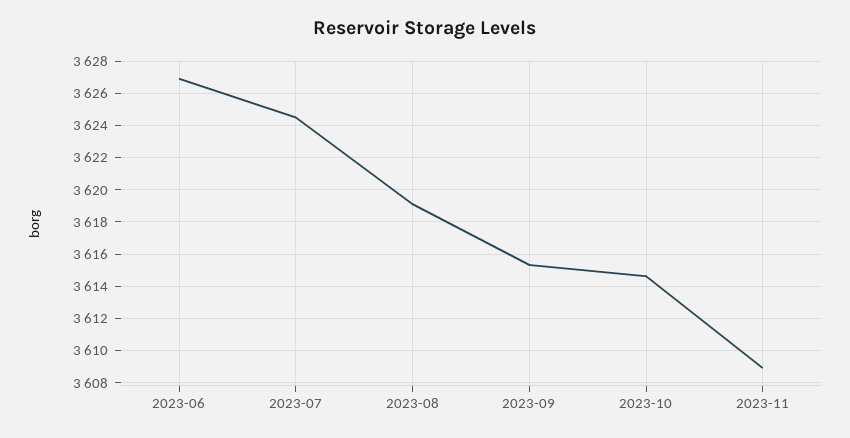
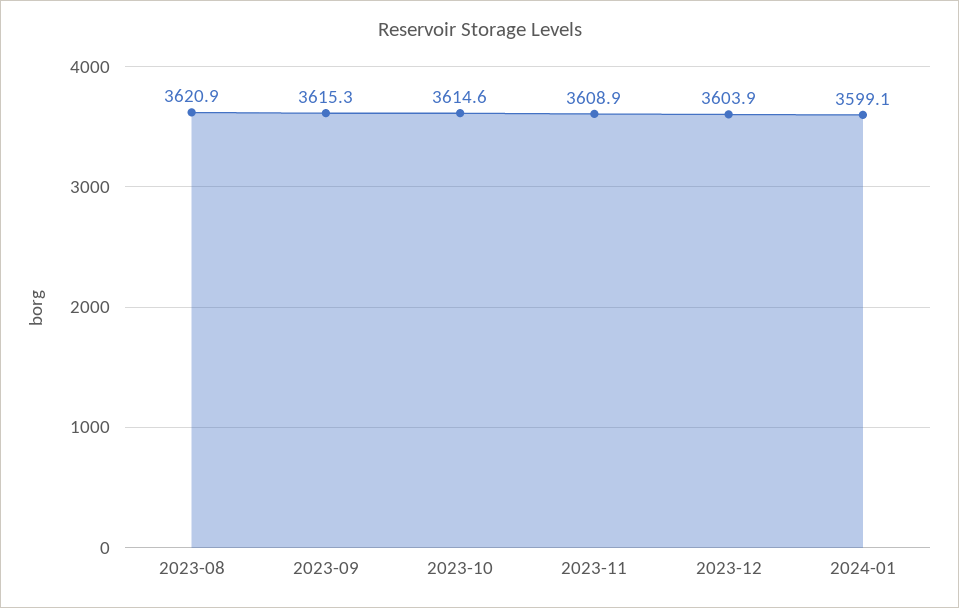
2023-06: 3627 -> none
2023-07: 3624.5 -> none
2023-08: 3619 -> 3620.9
2023-12: none -> 3603.9
2024-01: none -> 3599.1

